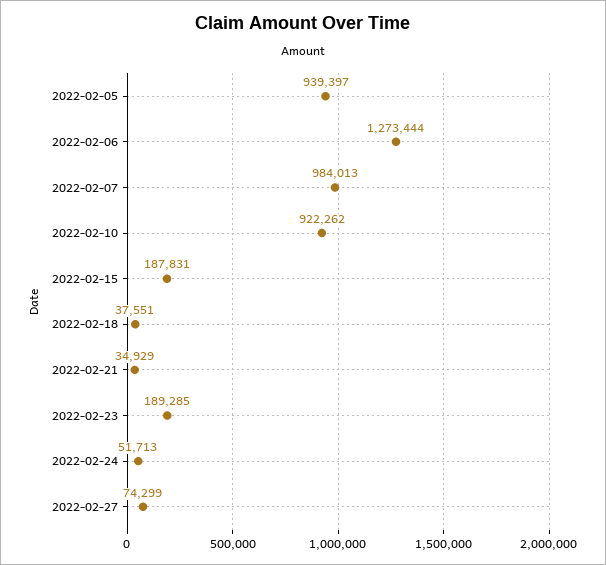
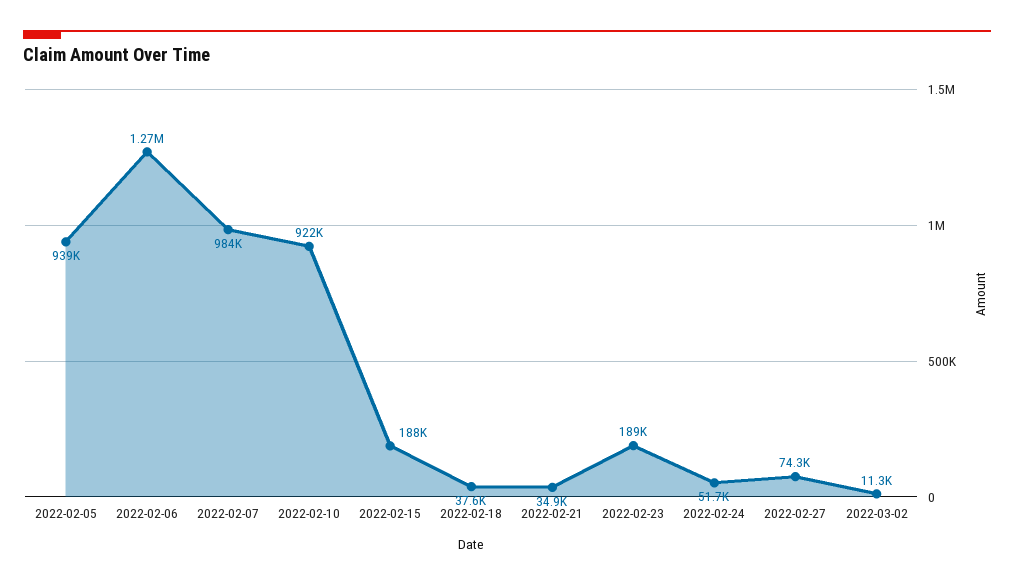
2022-03-02: none -> 11300

